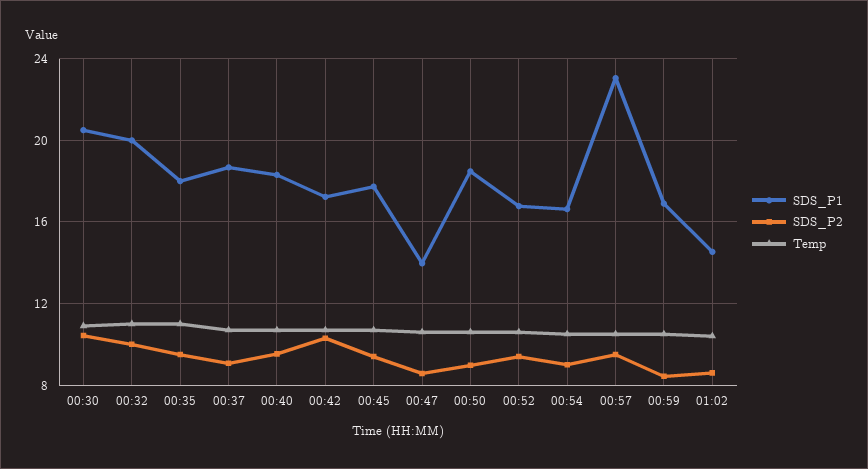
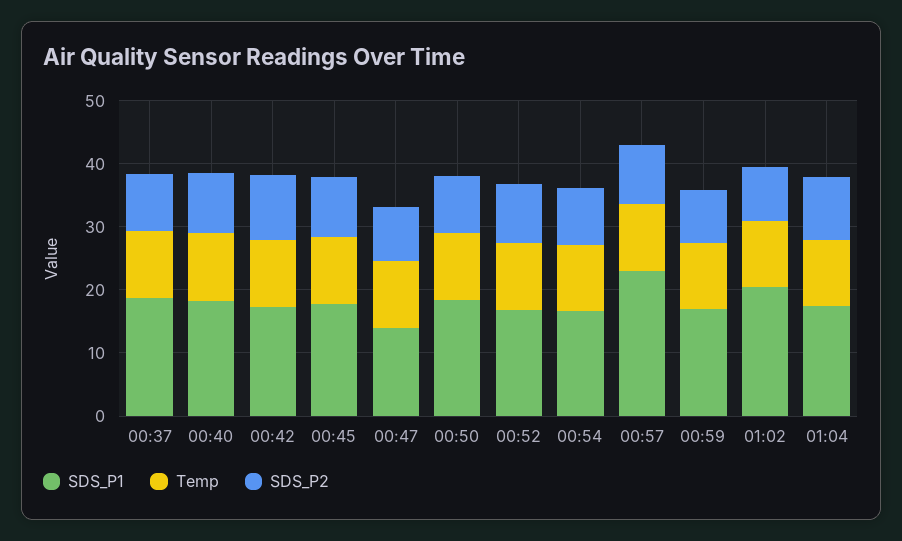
SDS_P1, 00:30: 20.5 -> none
SDS_P2, 00:30: 10.5 -> none
Temp, 00:30: 11 -> none
SDS_P1, 00:32: 20 -> none
SDS_P2, 00:32: 10 -> none
Temp, 00:32: 11 -> none
SDS_P1, 00:35: 18 -> none
SDS_P2, 00:35: 9.5 -> none
Temp, 00:35: 11 -> none
SDS_P1, 01:02: 14.5 -> 20
SDS_P1, 01:04: none -> 18
Temp, 01:04: none -> 10
SDS_P2, 01:04: none -> 10

